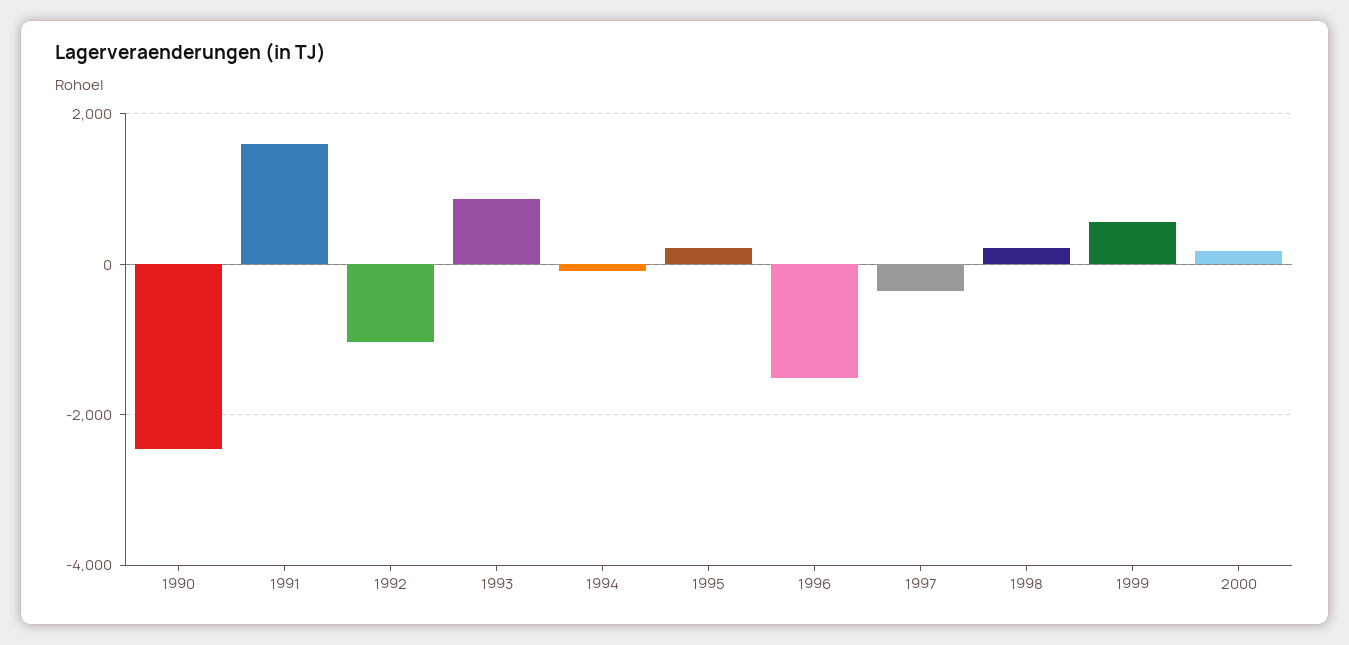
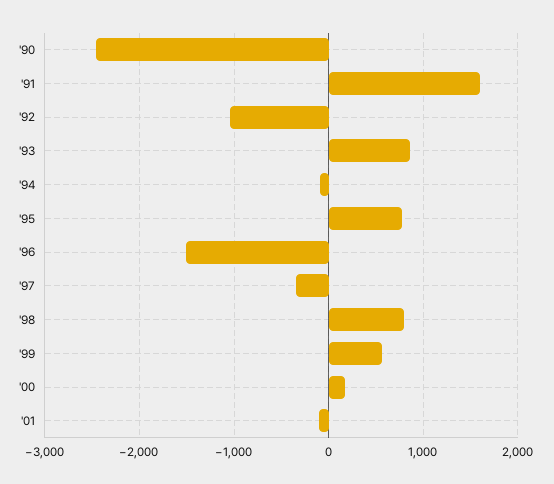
1995: 200 -> 800
1998: 200 -> 800
'01: none -> -100

